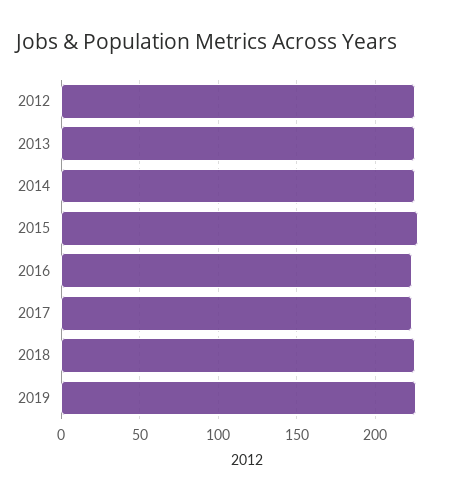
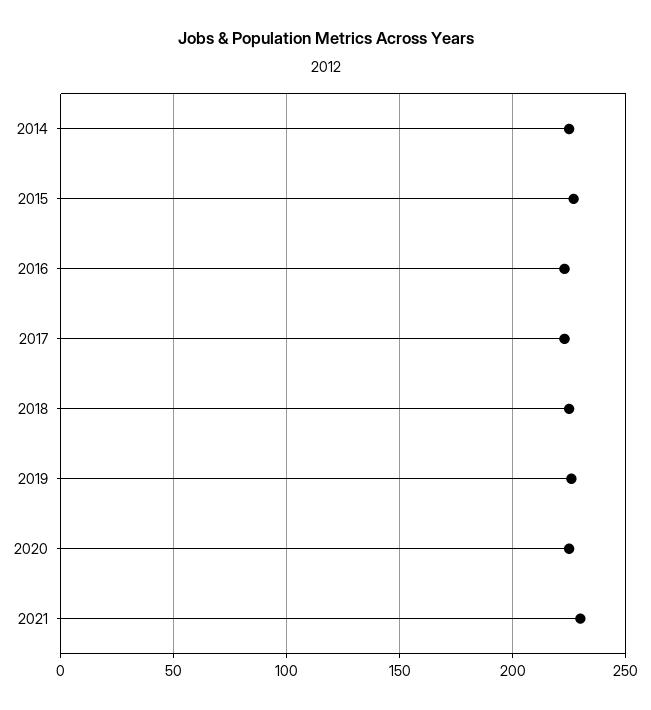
2012: 225 -> none
2013: 225 -> none
2020: none -> 225
2021: none -> 230

